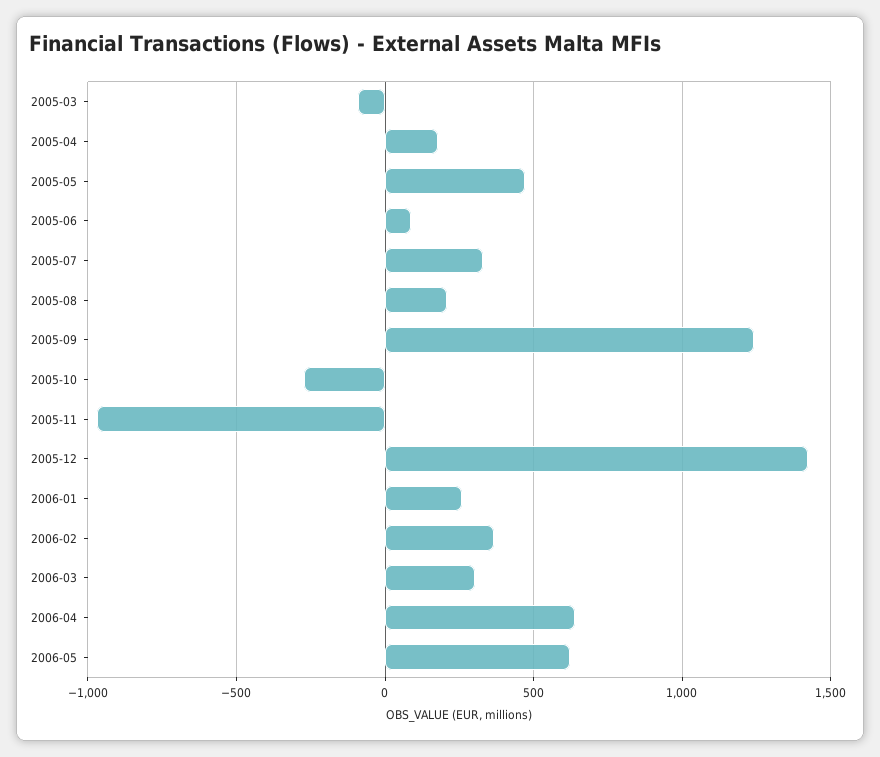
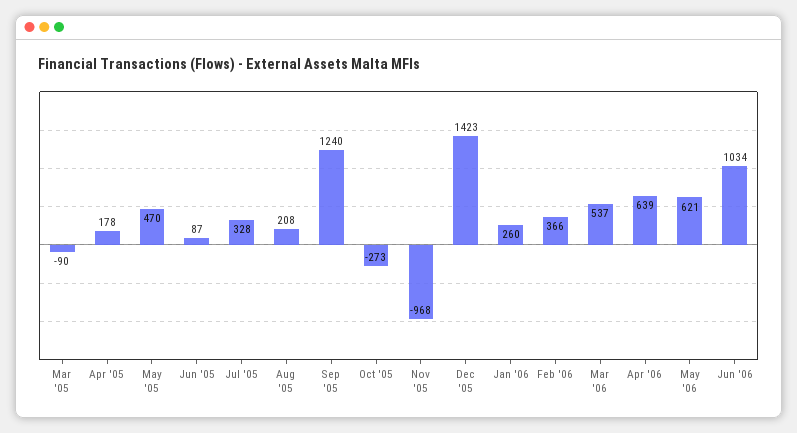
2006-03: 300 -> 537
Jun '06: none -> 1034

